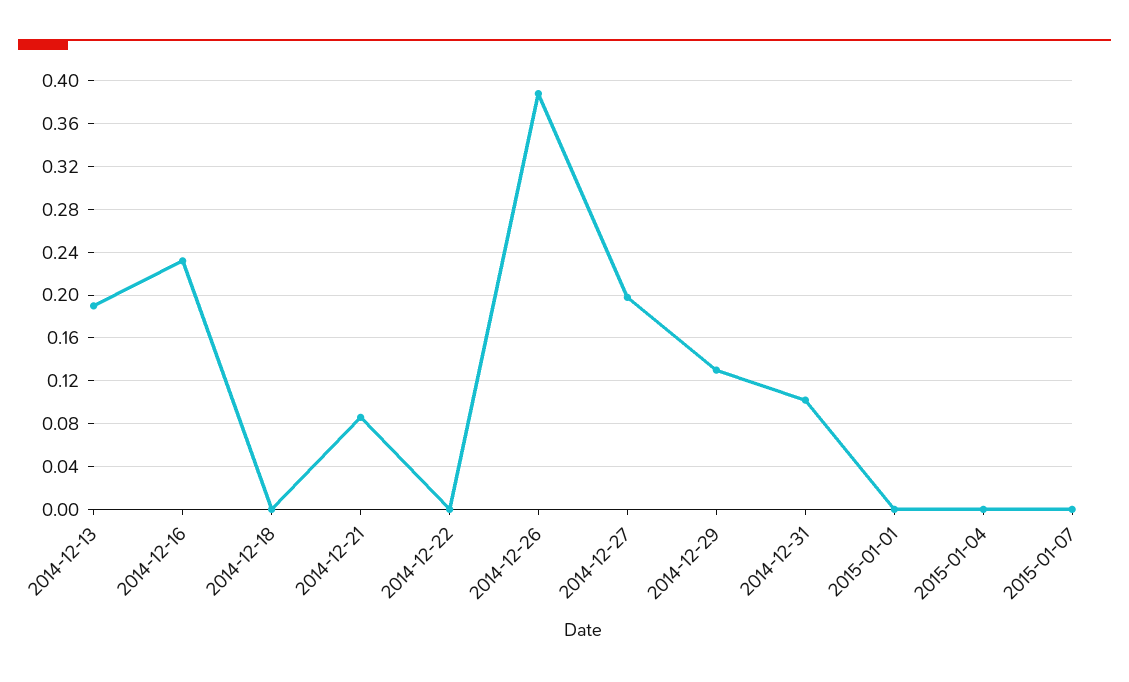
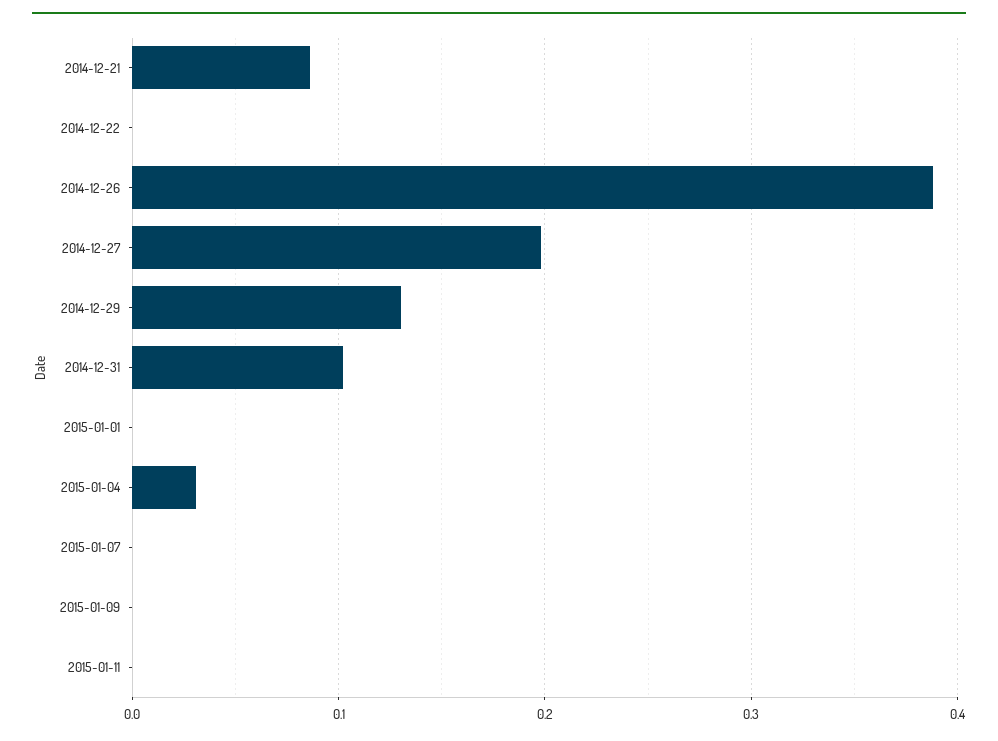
2014-12-13: 0.19 -> none
2014-12-16: 0.23 -> none
2014-12-18: 0 -> none
2015-01-04: 0 -> 0.03
2015-01-09: none -> 0
2015-01-11: none -> 0

